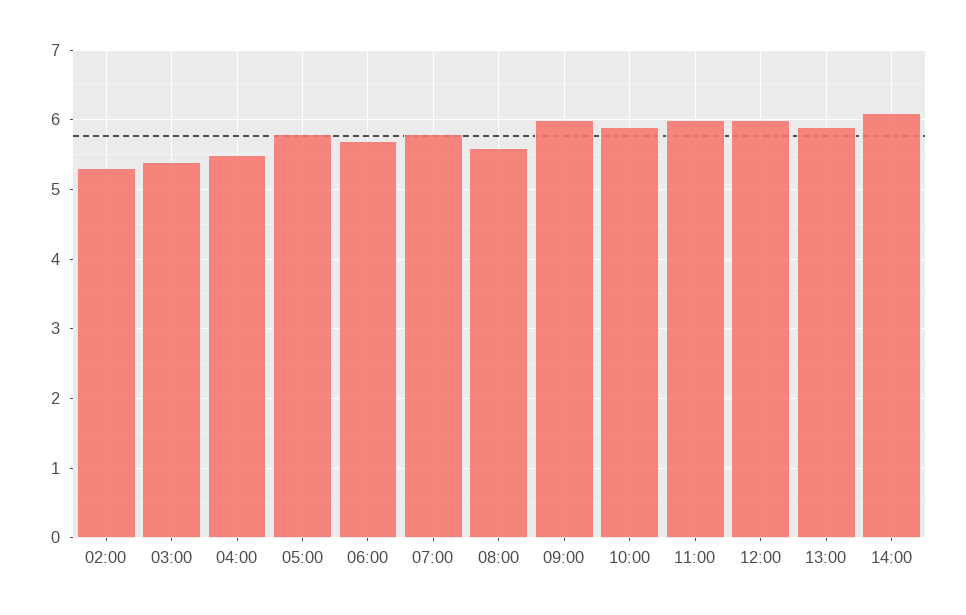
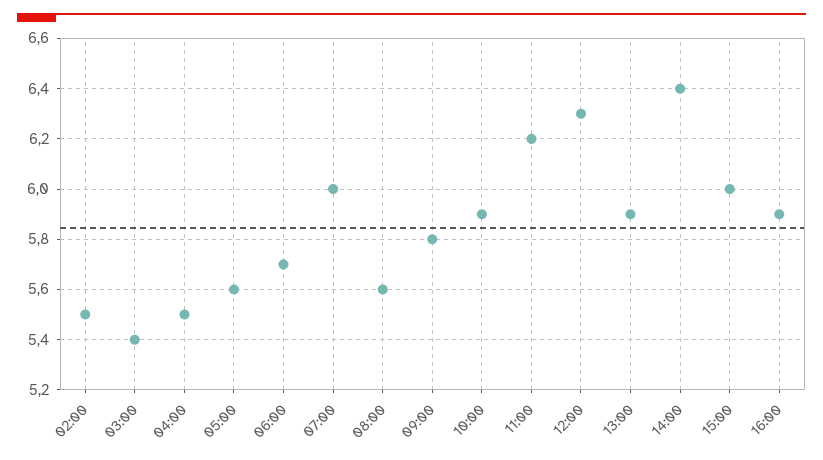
02:00: 5.3 -> 5.5
05:00: 5.8 -> 5.6
07:00: 5.8 -> 6
09:00: 6 -> 5.8
11:00: 6 -> 6.2
12:00: 6 -> 6.3
14:00: 6.1 -> 6.4
15:00: none -> 6
16:00: none -> 5.9

